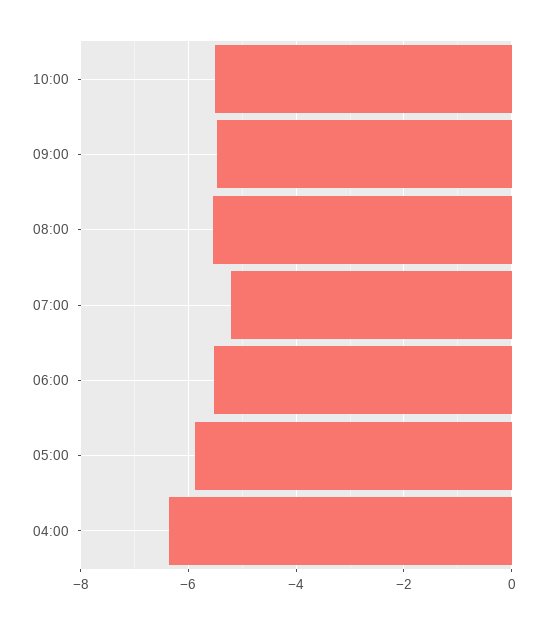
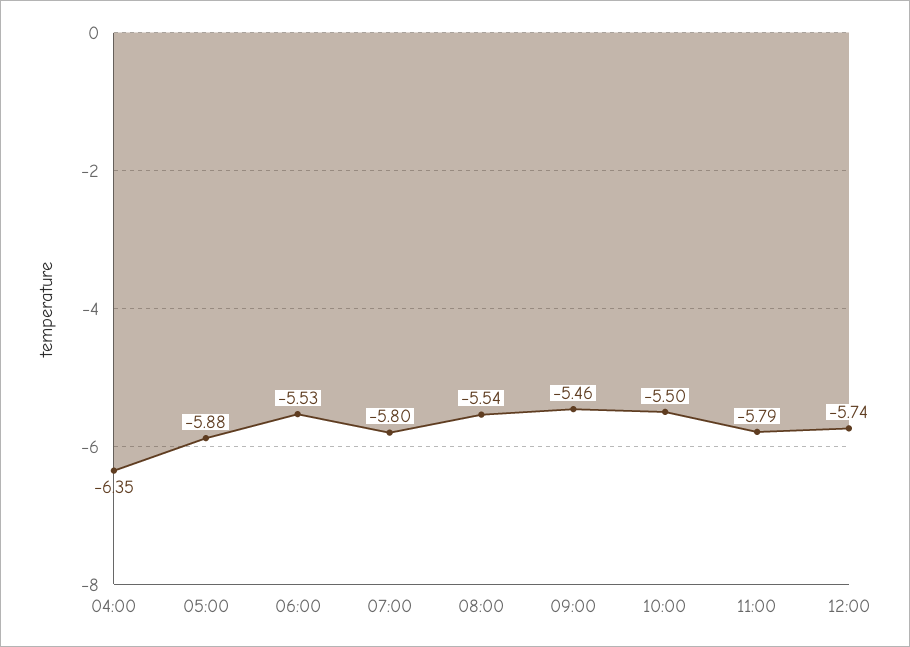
07:00: -5.2 -> -5.8
11:00: none -> -5.79
12:00: none -> -5.74

